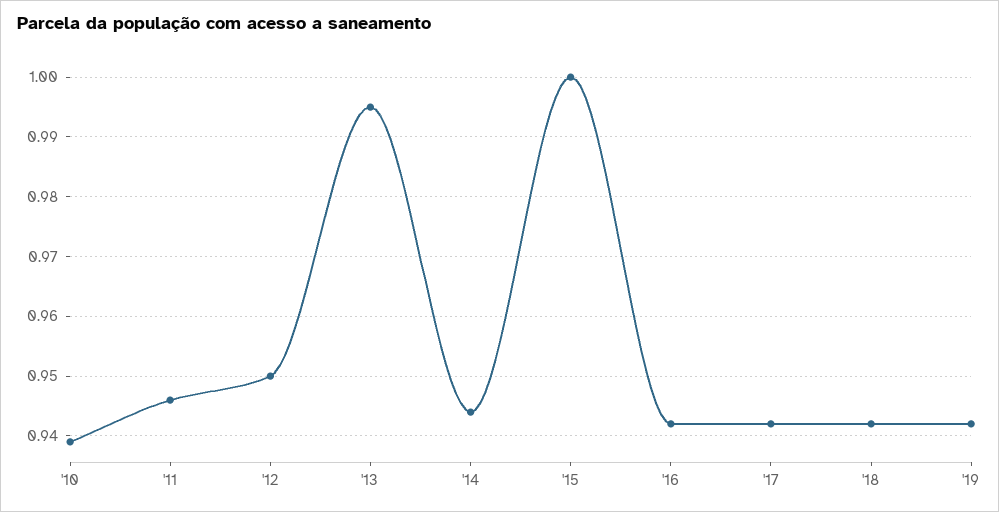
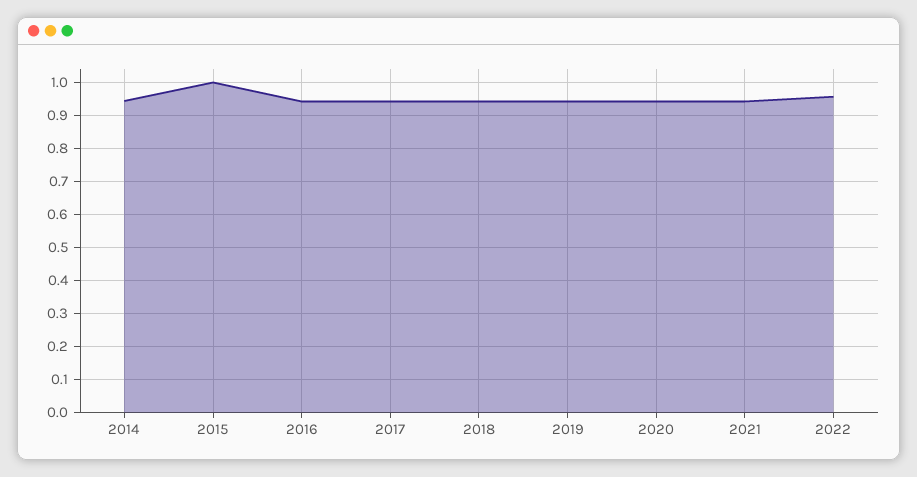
'10: 0.94 -> none
'11: 0.945 -> none
'12: 0.95 -> none
'13: 0.995 -> none
2020: none -> 0.94
2021: none -> 0.94
2022: none -> 0.96

